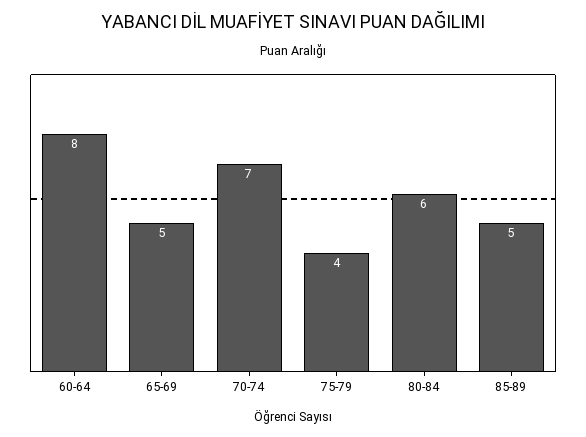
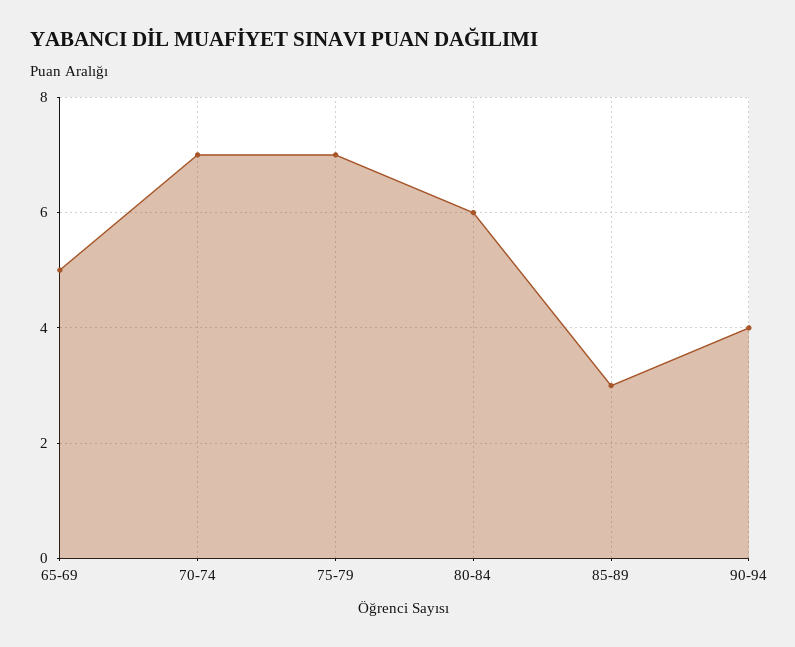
60-64: 8 -> none
75-79: 4 -> 7
85-89: 5 -> 3
90-94: none -> 4

